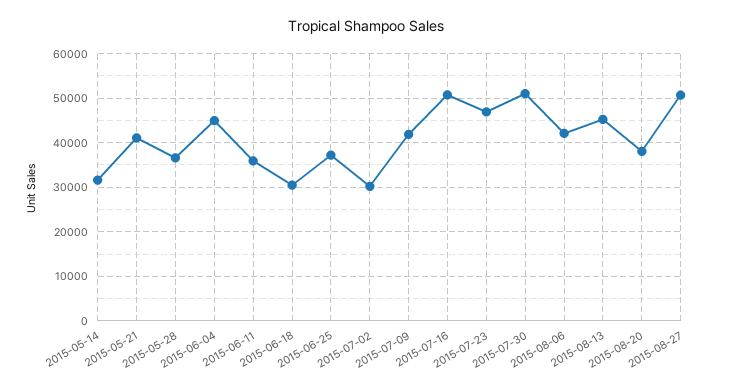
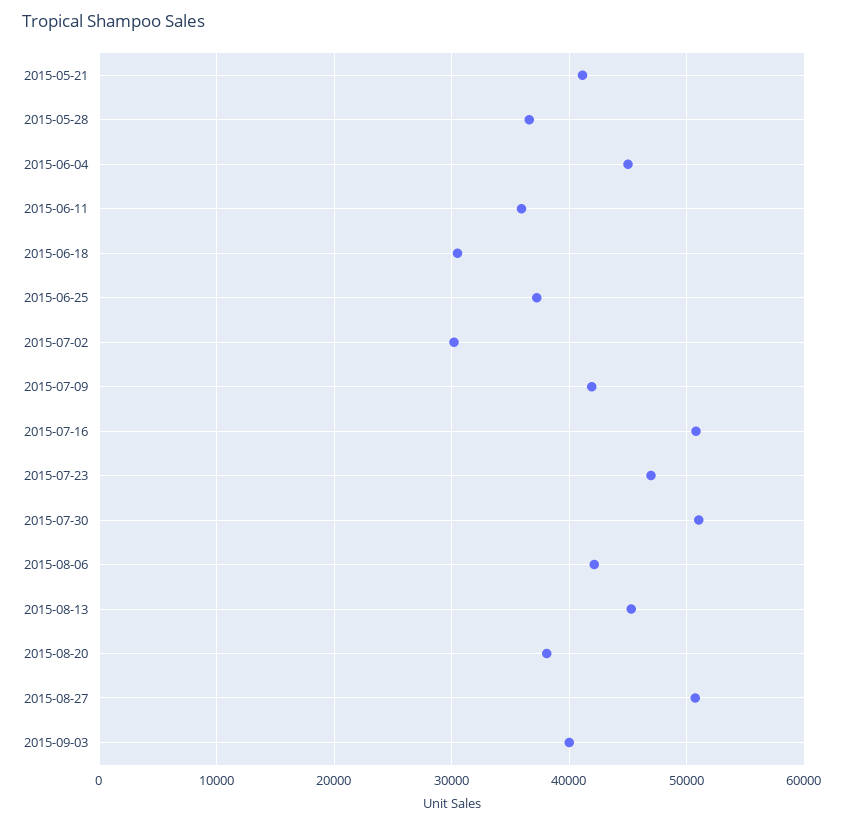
2015-05-14: 32000 -> none
2015-09-03: none -> 40000

